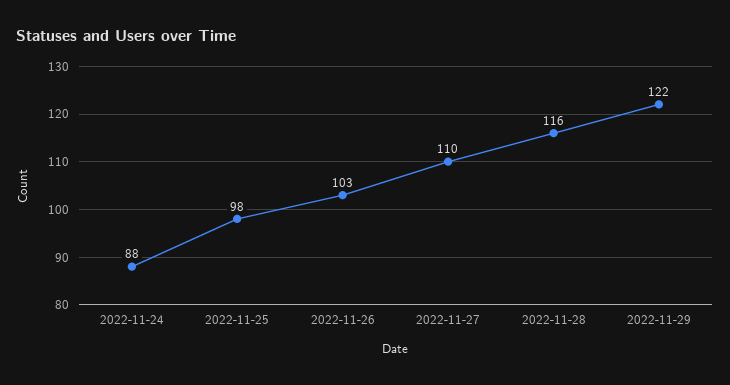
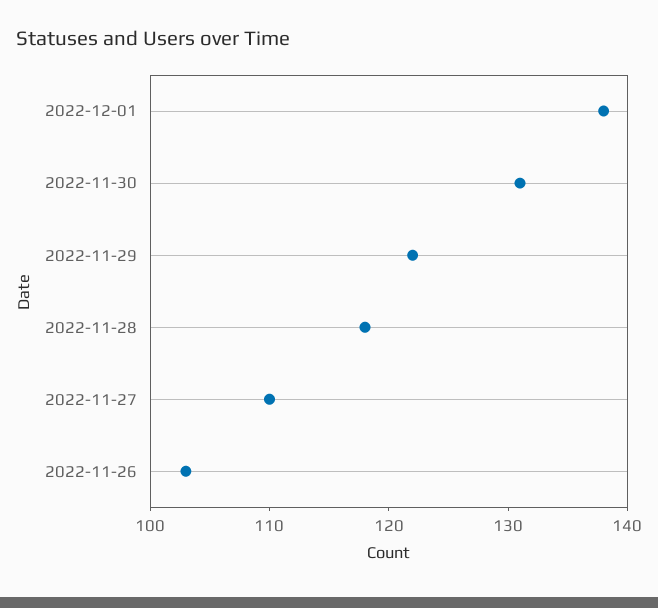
2022-11-24: 88 -> none
2022-11-25: 98 -> none
2022-11-28: 116 -> 118
2022-12-01: none -> 138
2022-11-30: none -> 131

